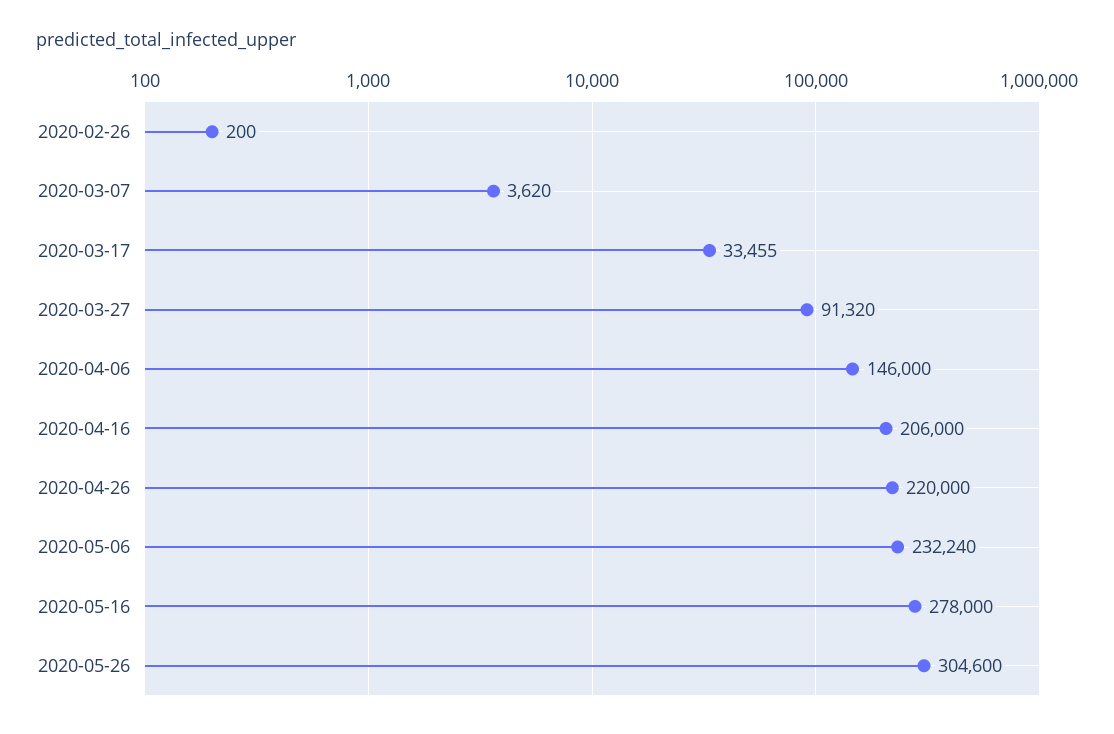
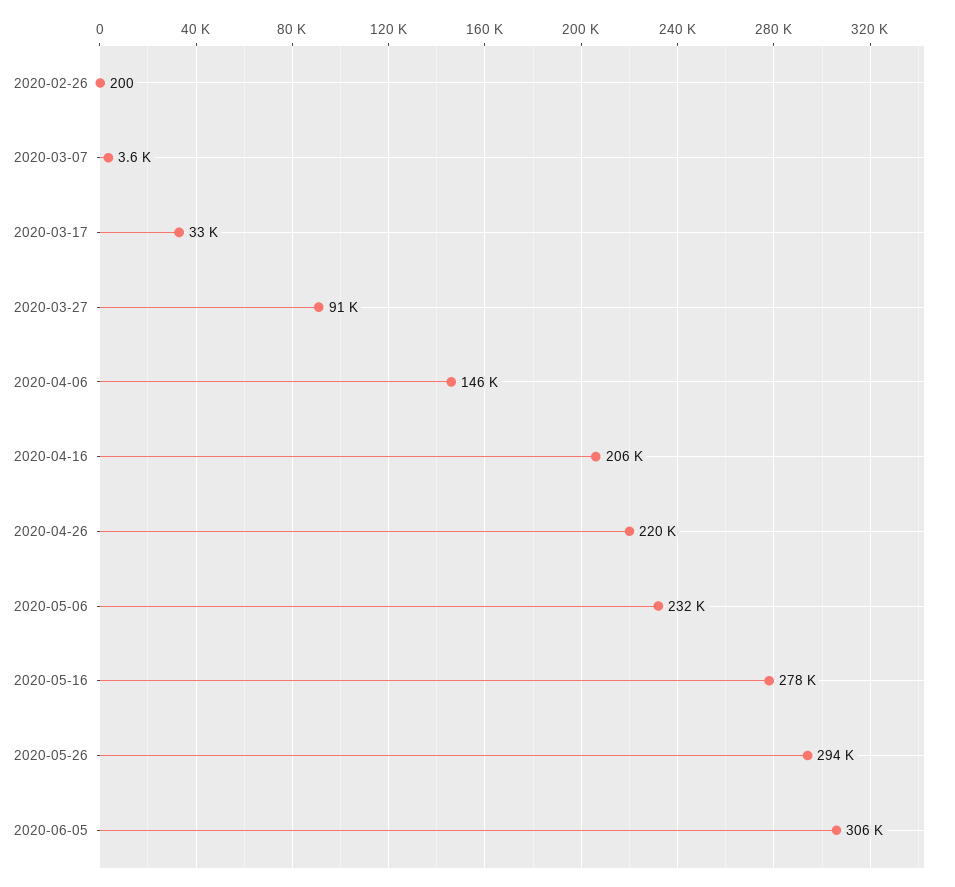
2020-05-26: 304600 -> 294000
2020-06-05: none -> 306000

